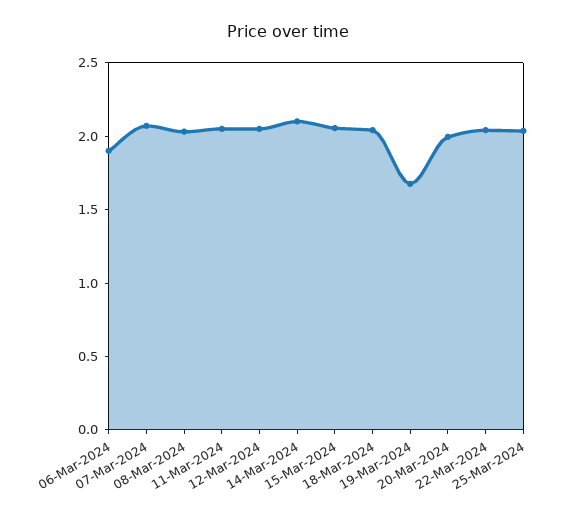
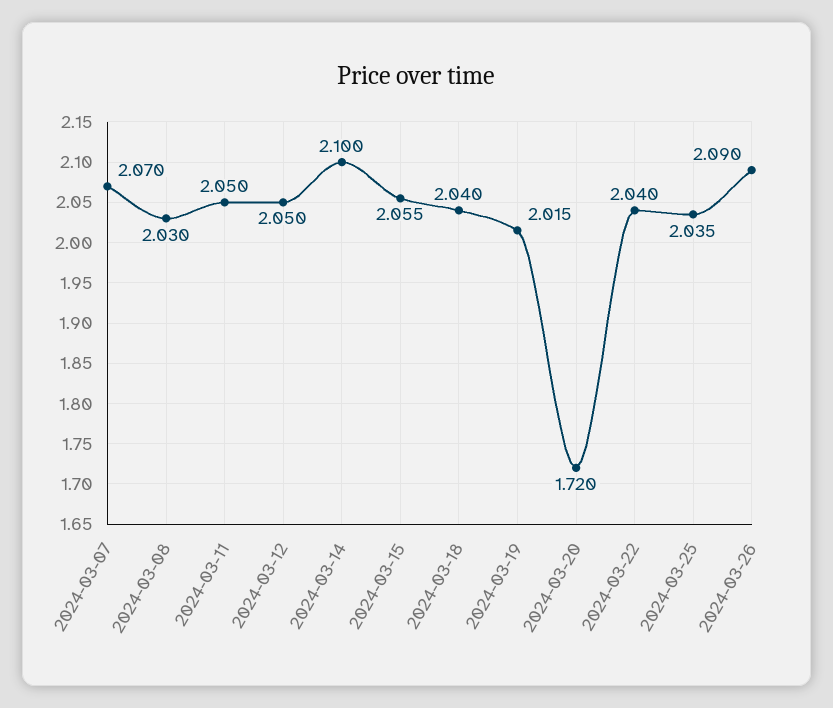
06-Mar-2024: 1.9 -> none
19-Mar-2024: 1.7 -> 2.015
20-Mar-2024: 2 -> 1.72
2024-03-26: none -> 2.09

